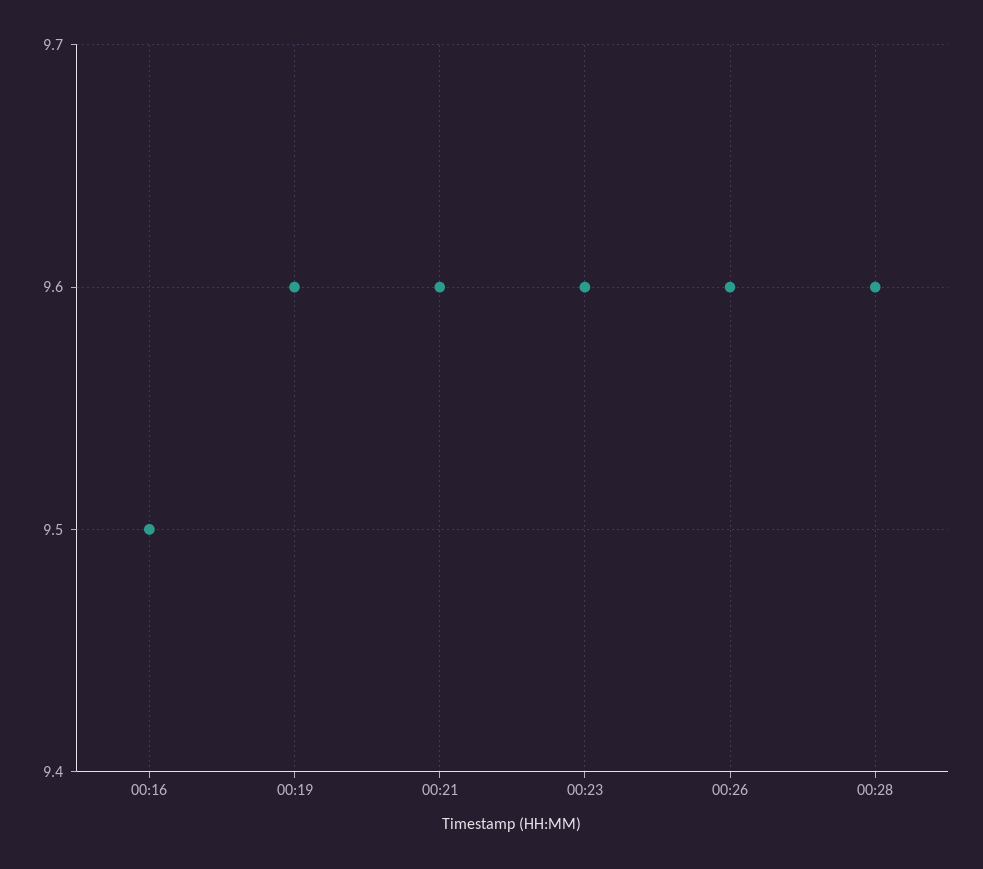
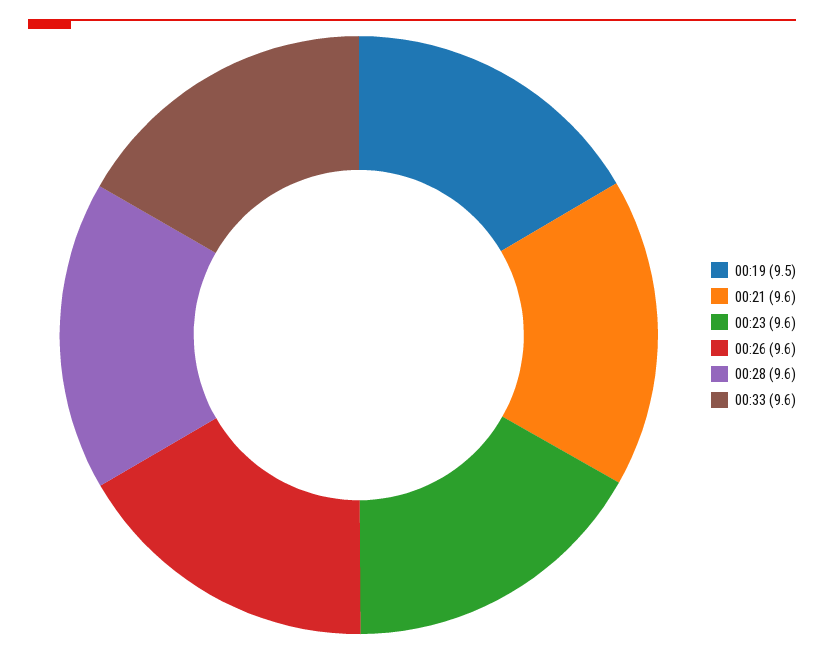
00:16: 9.5 -> none
00:19: 9.6 -> 9.5
00:33: none -> 9.6

